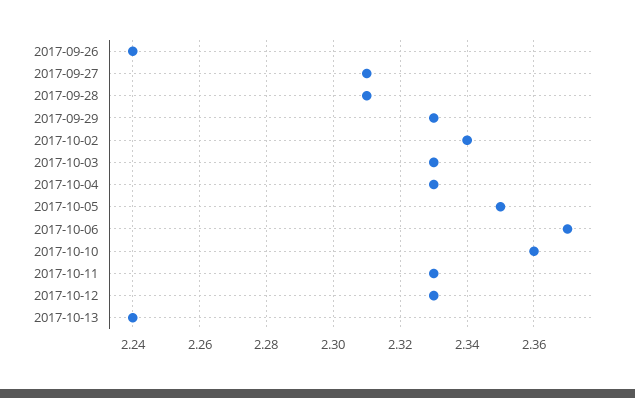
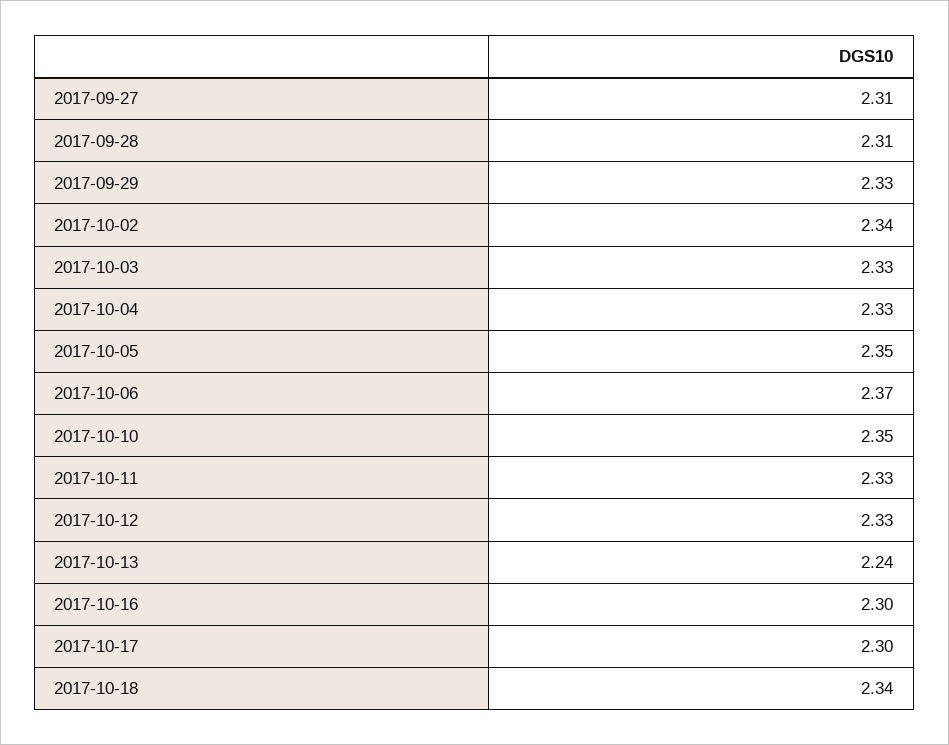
2017-09-26: 2.24 -> none
2017-10-10: 2.36 -> 2.35
2017-10-16: none -> 2.3
2017-10-17: none -> 2.3
2017-10-18: none -> 2.34

